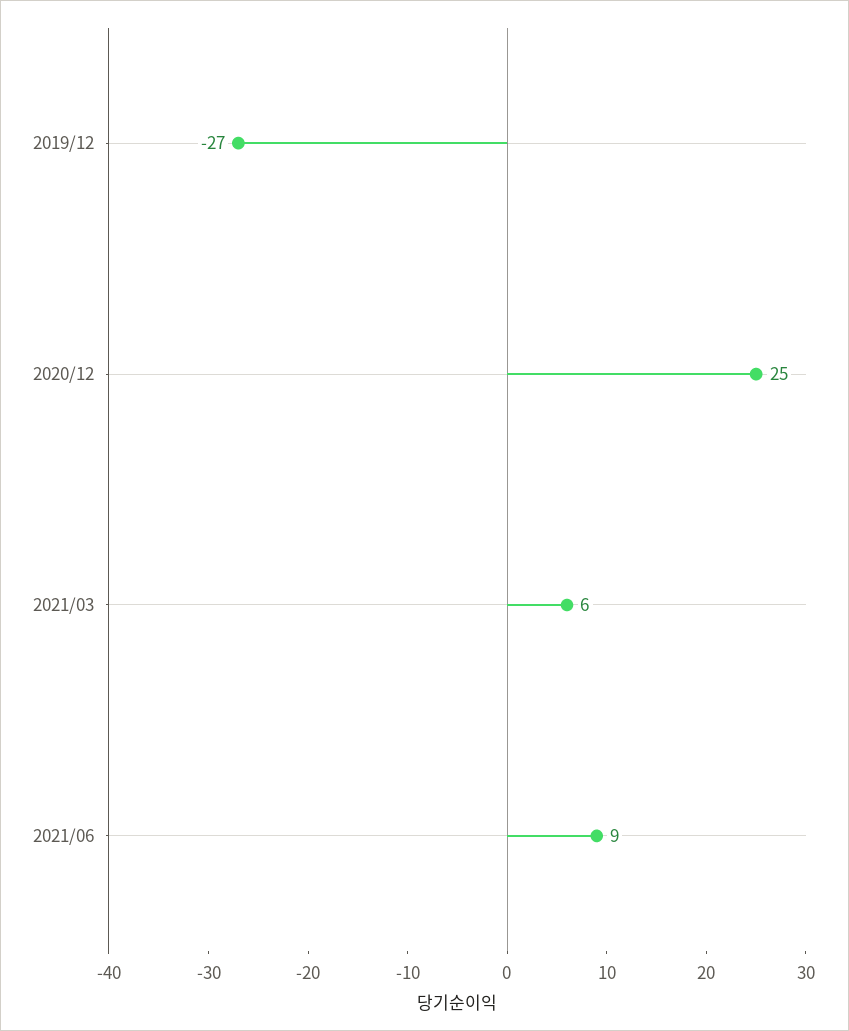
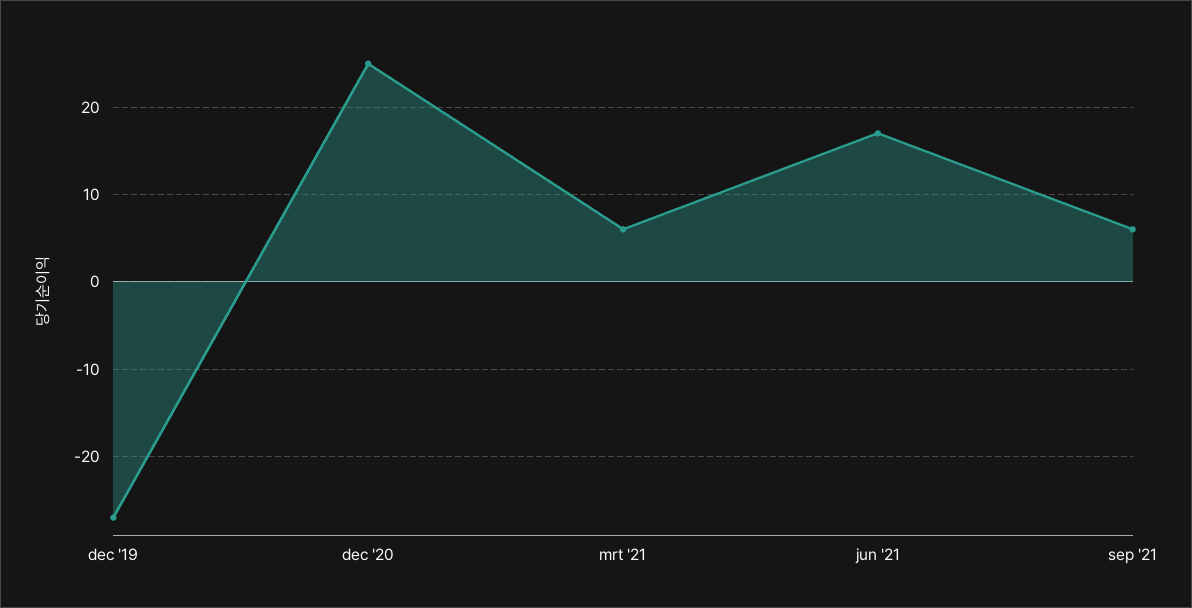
2021/06: 9 -> 17
sep '21: none -> 6

